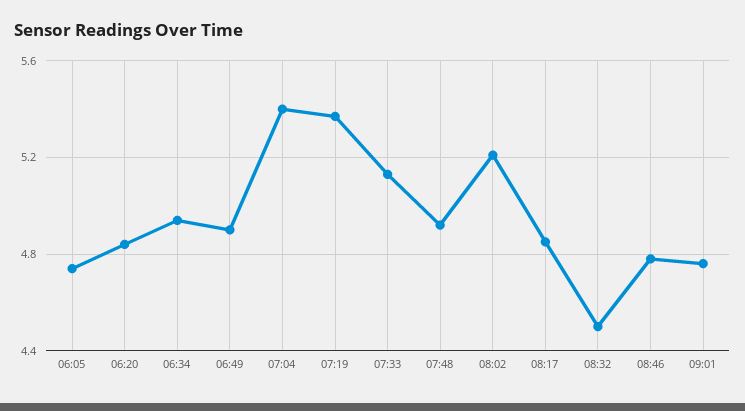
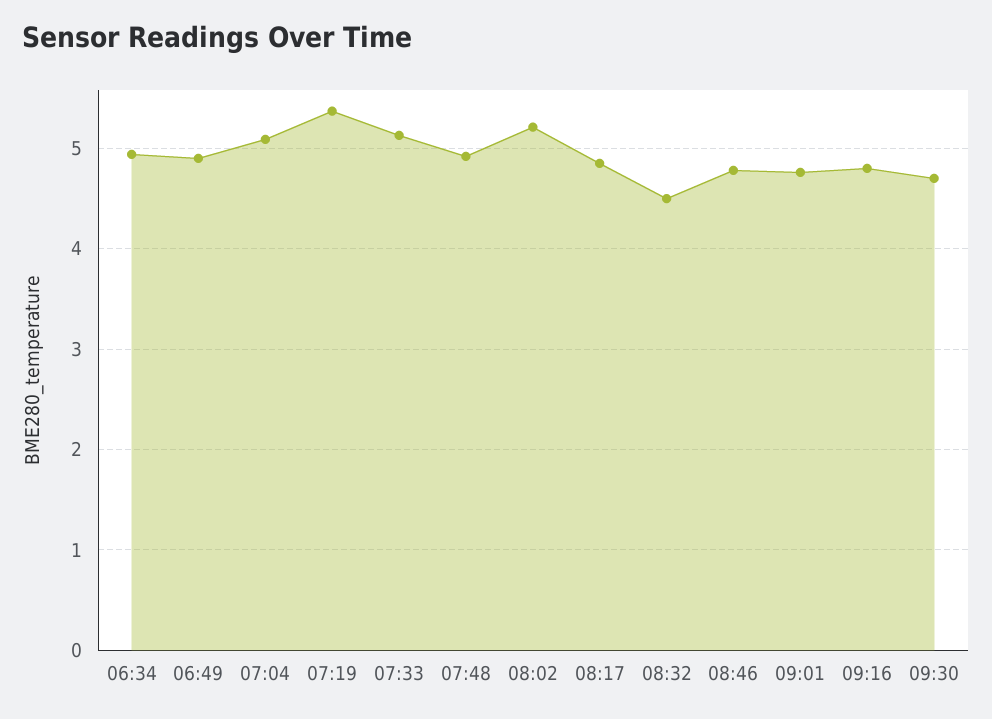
06:05: 4.75 -> none
06:20: 4.85 -> none
07:04: 5.4 -> 5.1
09:16: none -> 4.8
09:30: none -> 4.7

